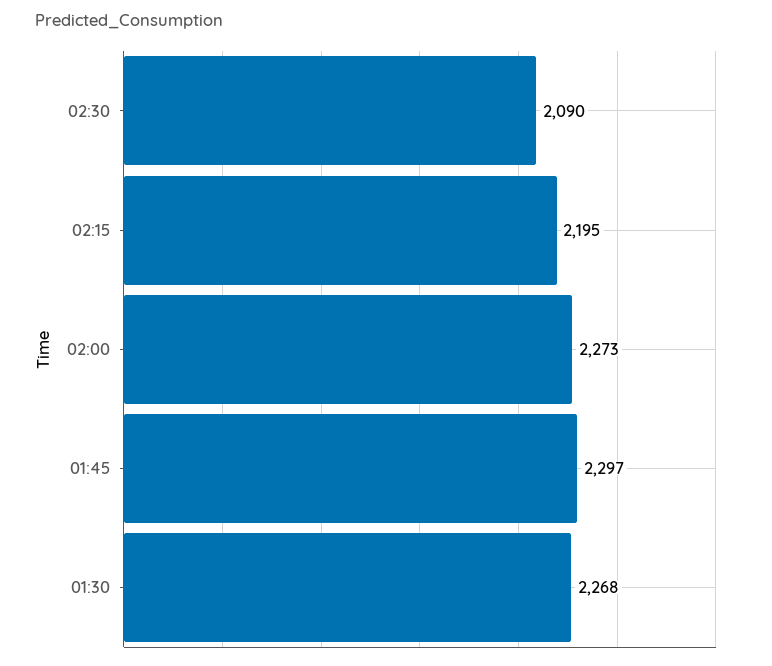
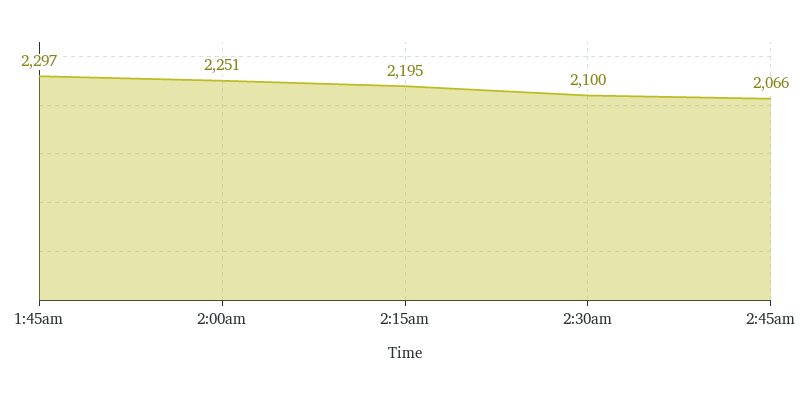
02:30: 2090 -> 2100
02:00: 2273 -> 2251
01:30: 2268 -> none
2:45am: none -> 2066

